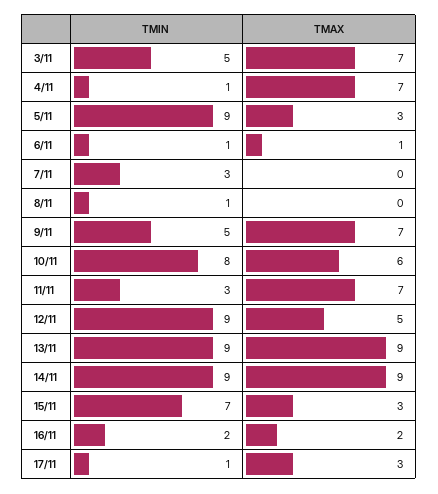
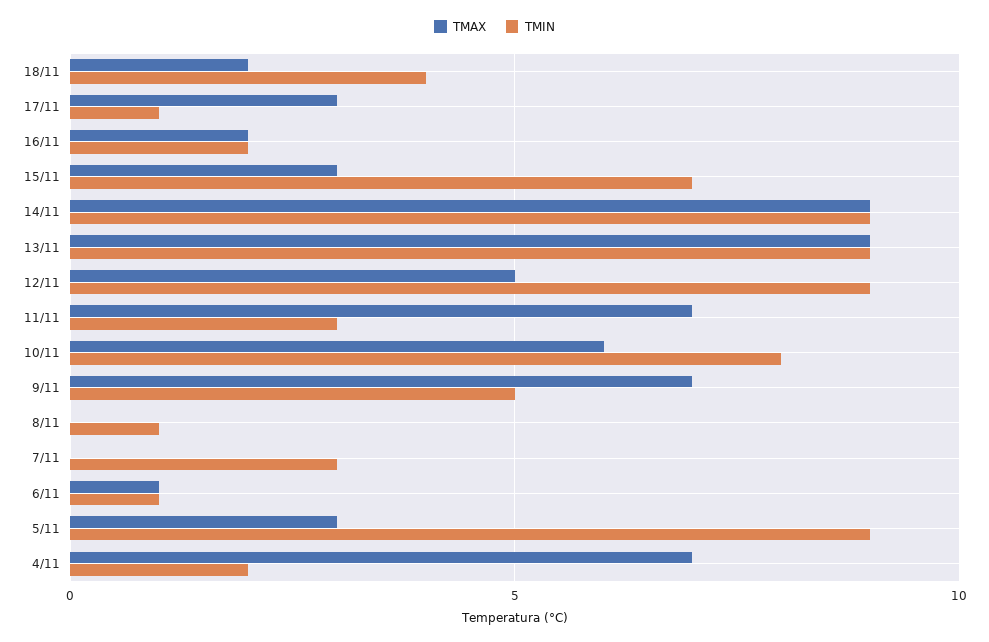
TMIN, 3/11: 5 -> none
TMAX, 3/11: 7 -> none
TMIN, 4/11: 1 -> 2
TMAX, 18/11: none -> 2
TMIN, 18/11: none -> 4

